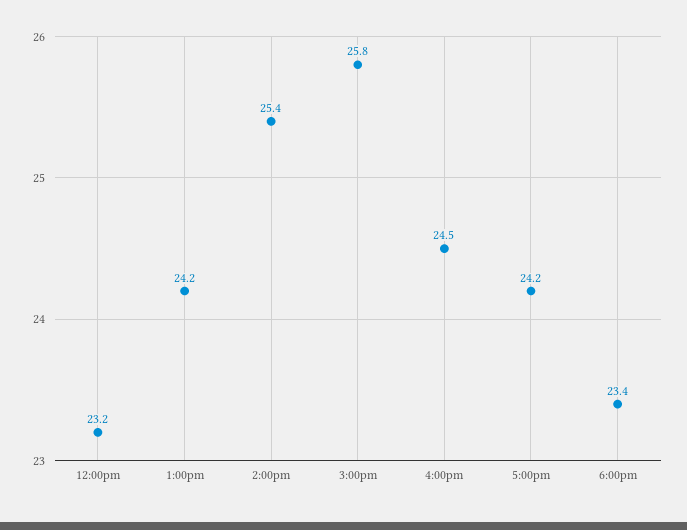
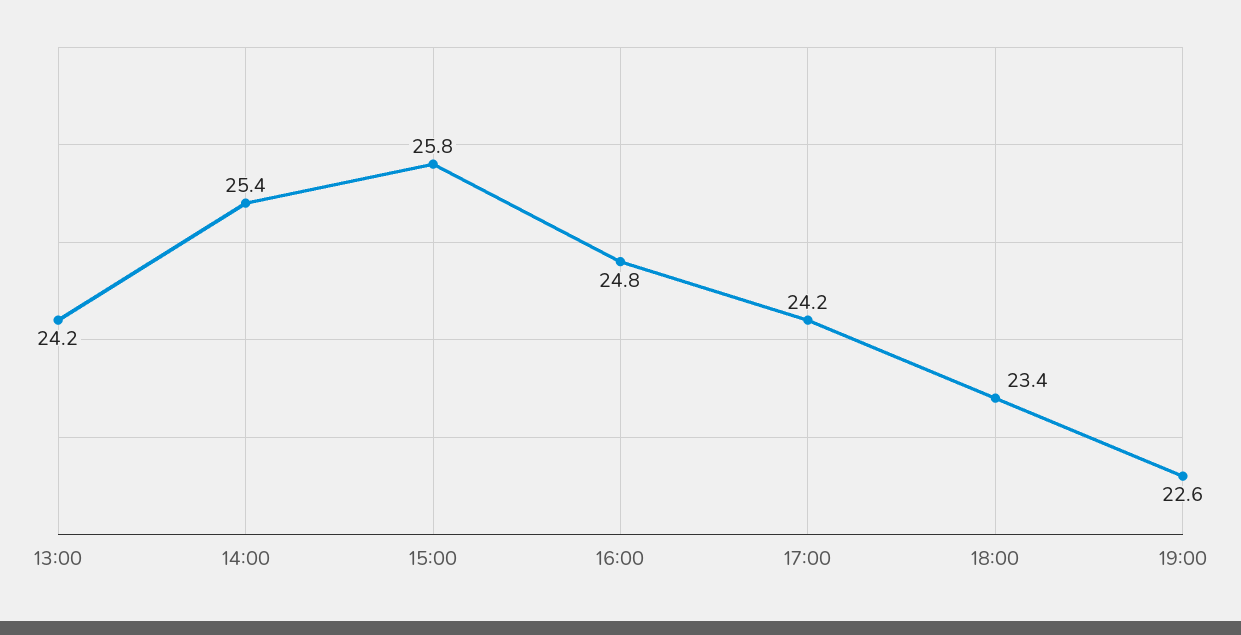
12:00pm: 23.2 -> none
4:00pm: 24.5 -> 24.8
19:00: none -> 22.6

